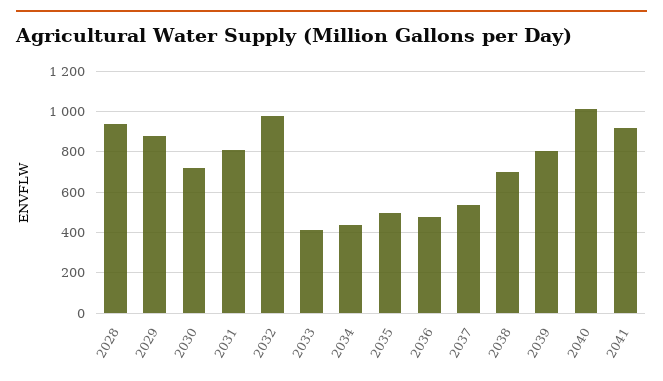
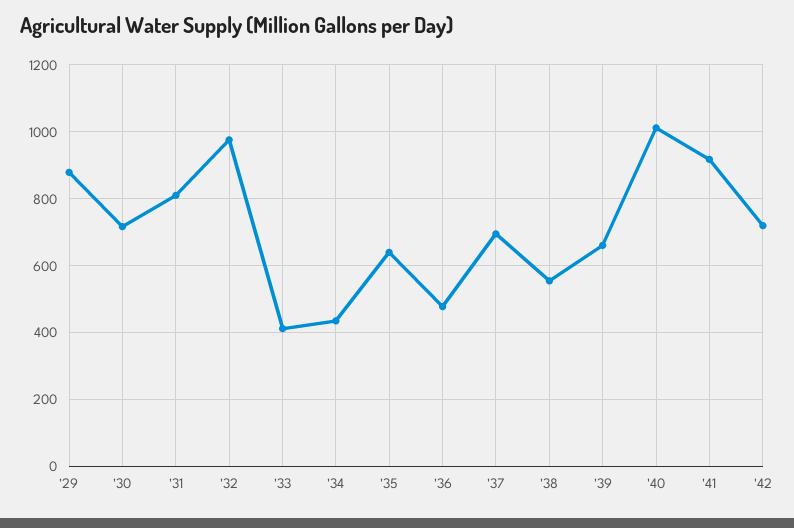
2028: 950 -> none
2035: 500 -> 640
2037: 550 -> 700
2038: 700 -> 560
2039: 800 -> 660
'42: none -> 720

